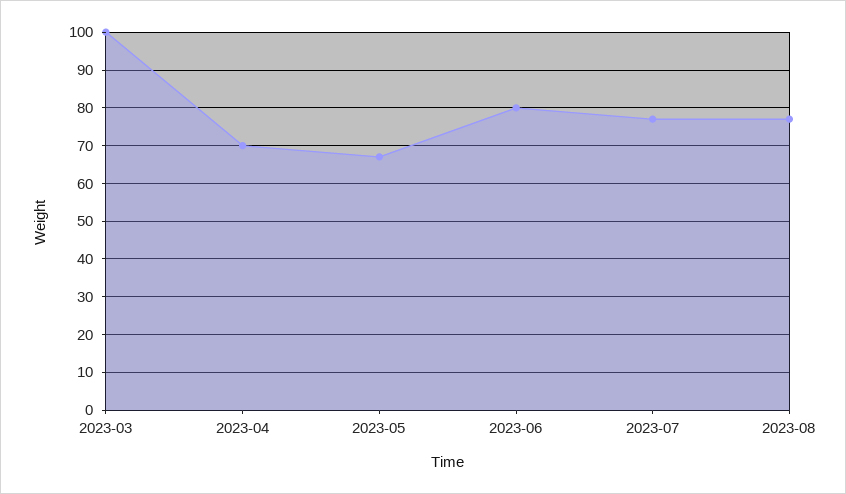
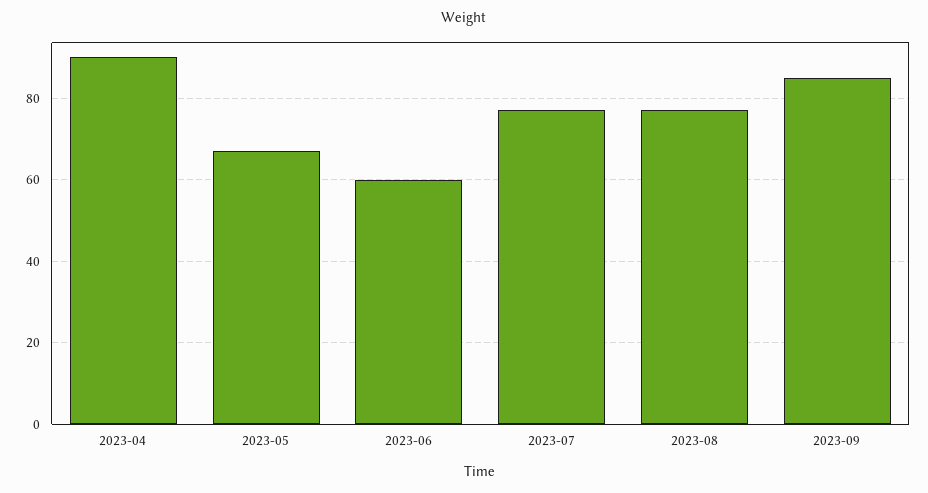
2023-03: 100 -> none
2023-04: 70 -> 90
2023-06: 80 -> 60
2023-09: none -> 85

